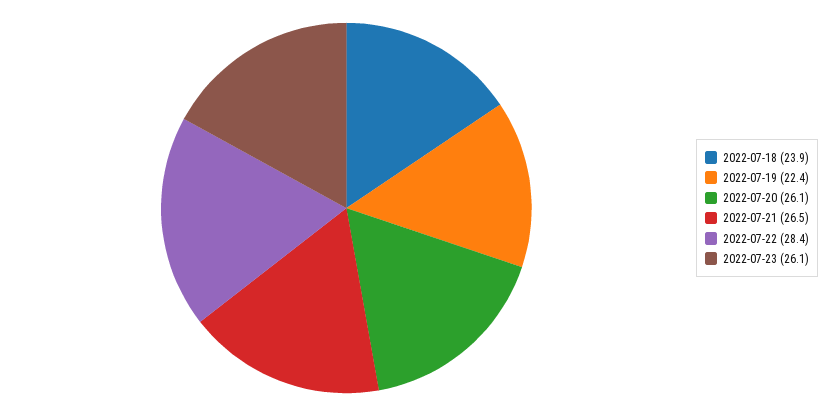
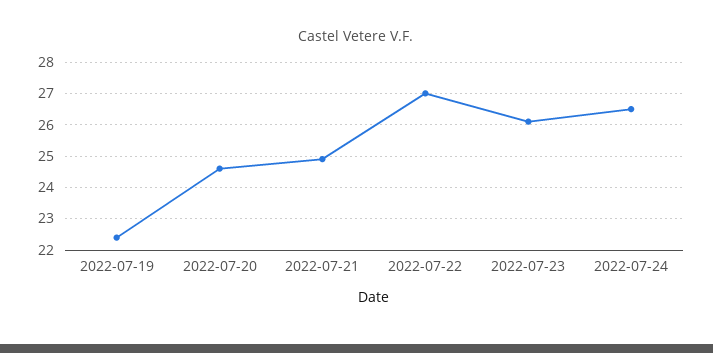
2022-07-18: 23.9 -> none
2022-07-20: 26.1 -> 24.5
2022-07-21: 26.5 -> 25
2022-07-22: 28.4 -> 27
2022-07-24: none -> 26.5

